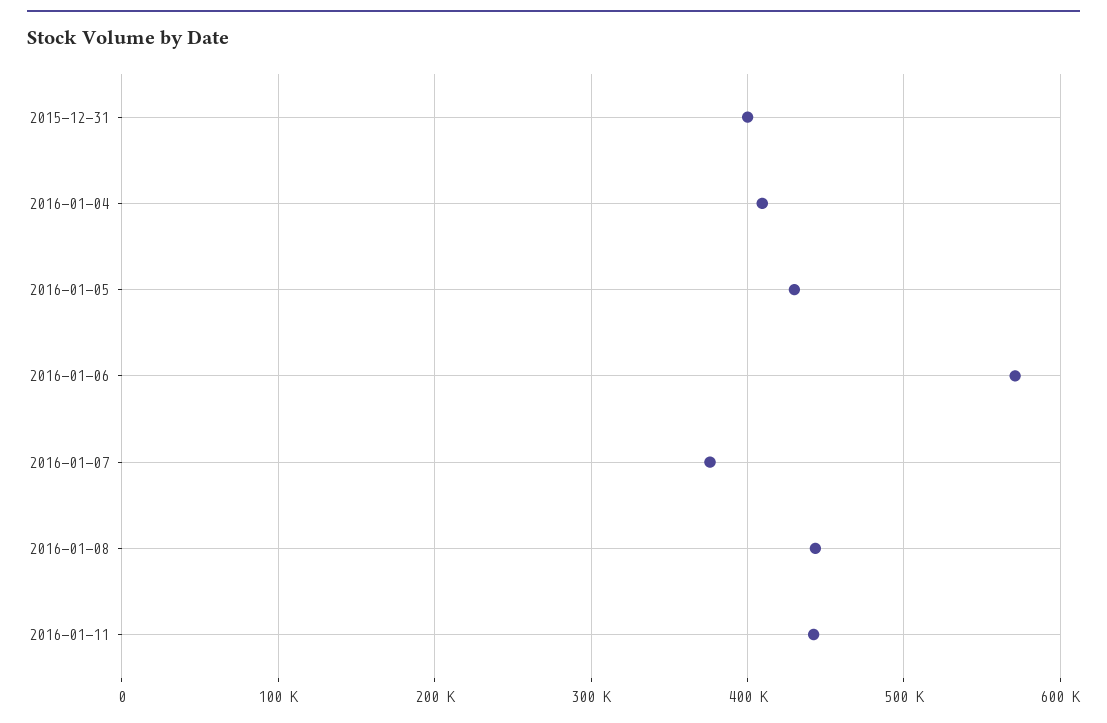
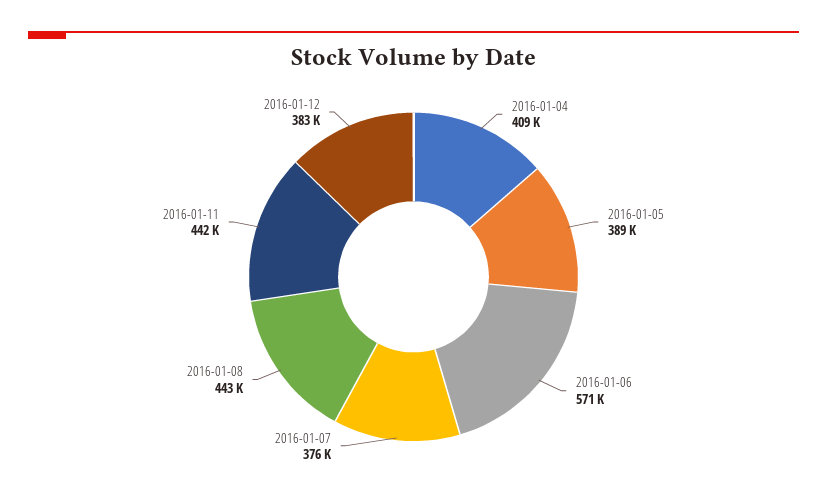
2015-12-31: 400000 -> none
2016-01-05: 430000 -> 389000
2016-01-12: none -> 383000

